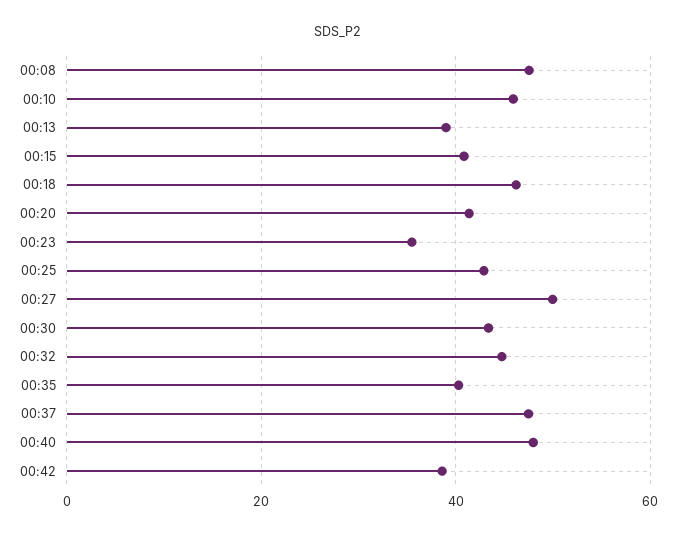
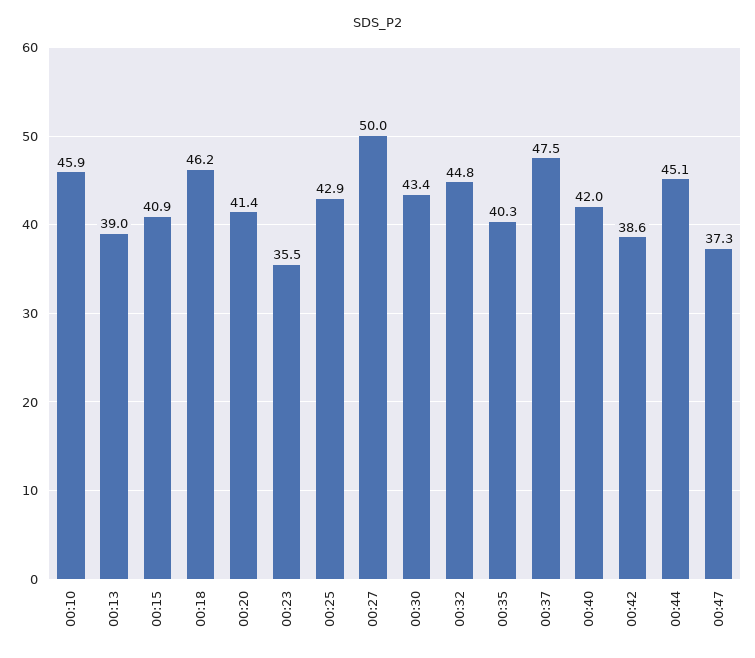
00:08: 48 -> none
00:40: 48 -> 42
00:44: none -> 45.1
00:47: none -> 37.3

